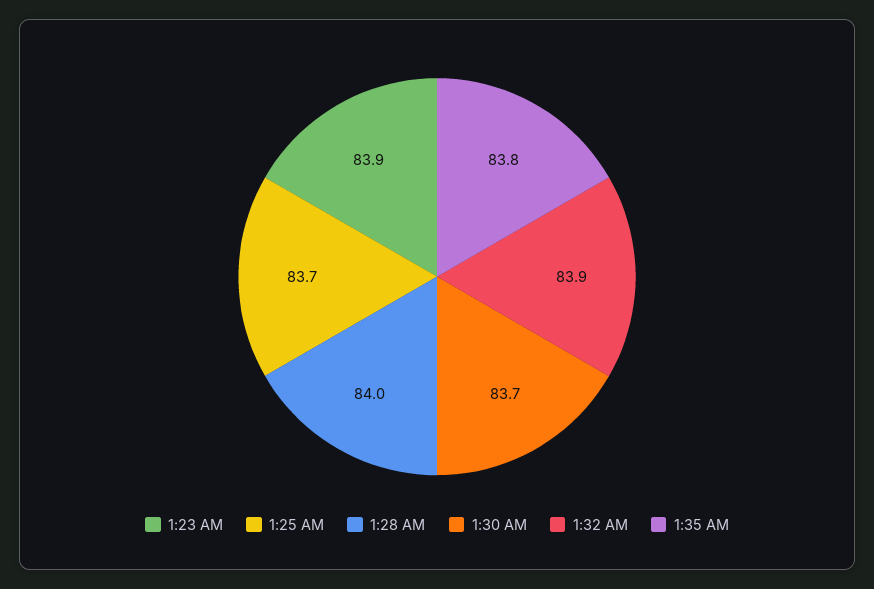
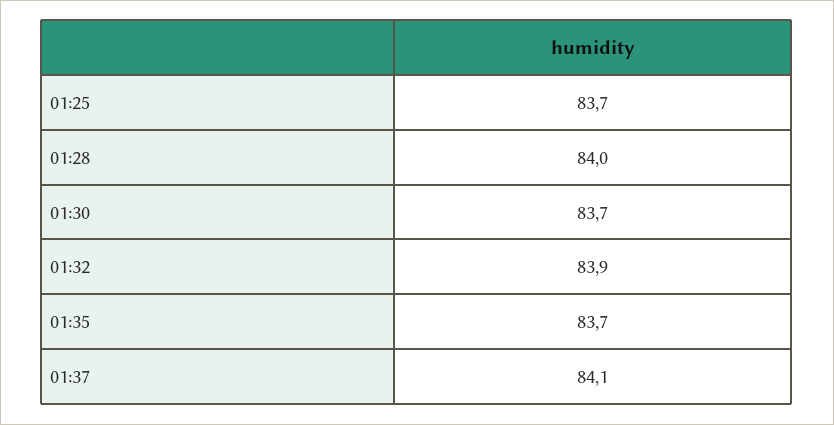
1:23 AM: 83.9 -> none
1:35 AM: 83.8 -> 83.7
01:37: none -> 84.1

